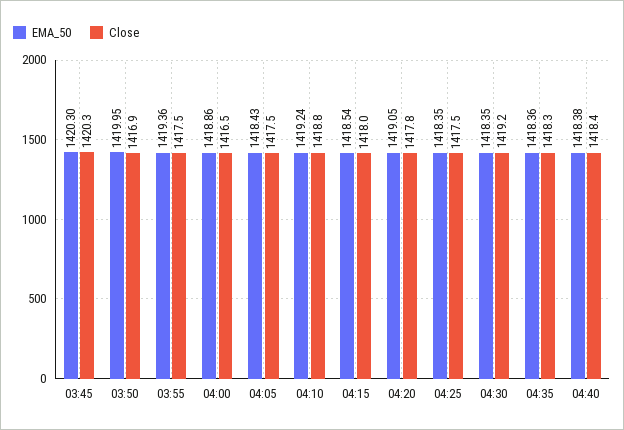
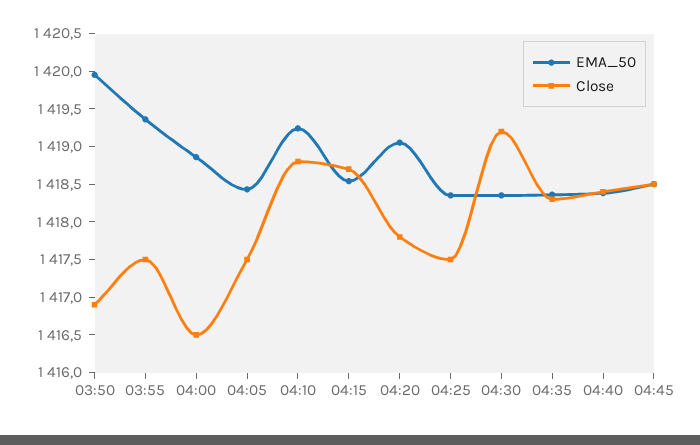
EMA_50, 03:45: 1420.3 -> none
Close, 03:45: 1420.3 -> none
Close, 04:15: 1418 -> 1418.75
EMA_50, 04:45: none -> 1418.5
Close, 04:45: none -> 1418.5

